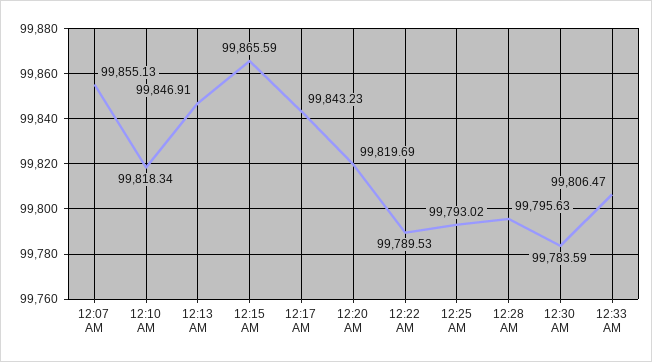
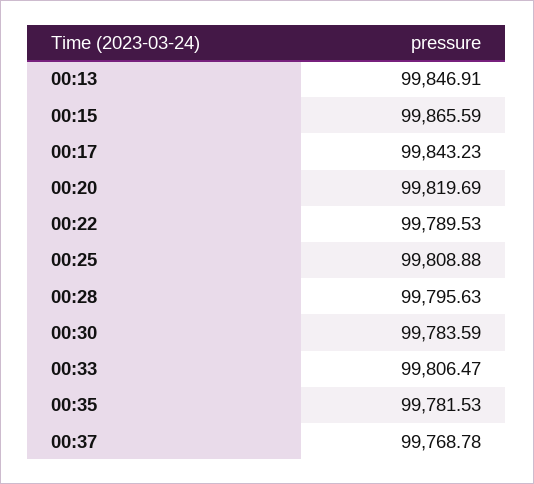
12:07 AM: 99855.13 -> none
12:10 AM: 99818.34 -> none
12:25 AM: 99793.02 -> 99808.88
00:35: none -> 99781.53
00:37: none -> 99768.78

